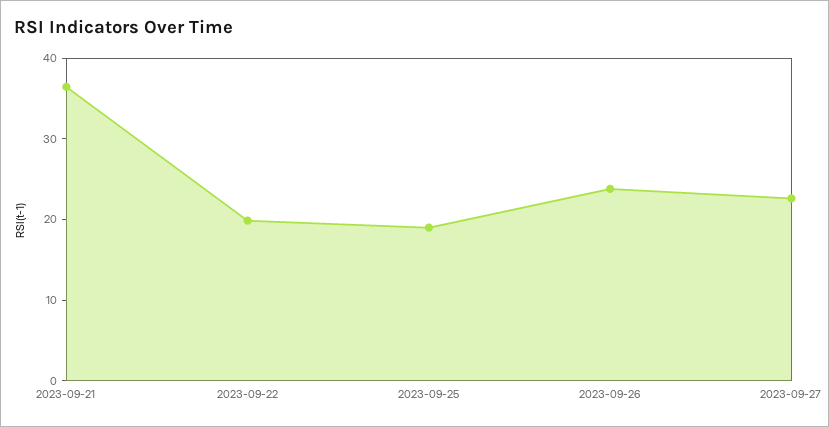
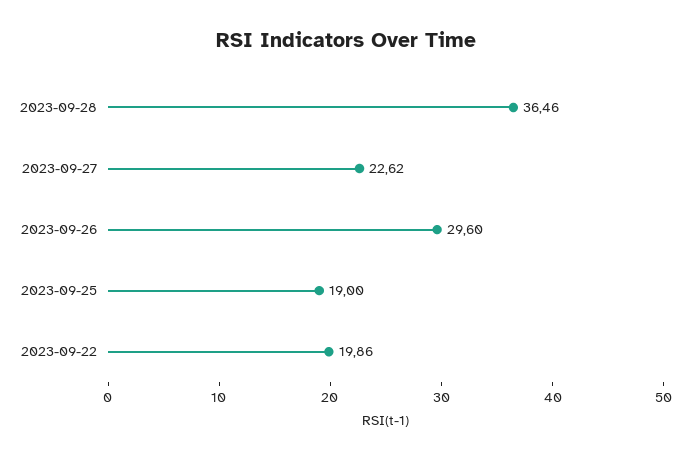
2023-09-21: 36 -> none
2023-09-26: 24 -> 29.6
2023-09-28: none -> 36.46

